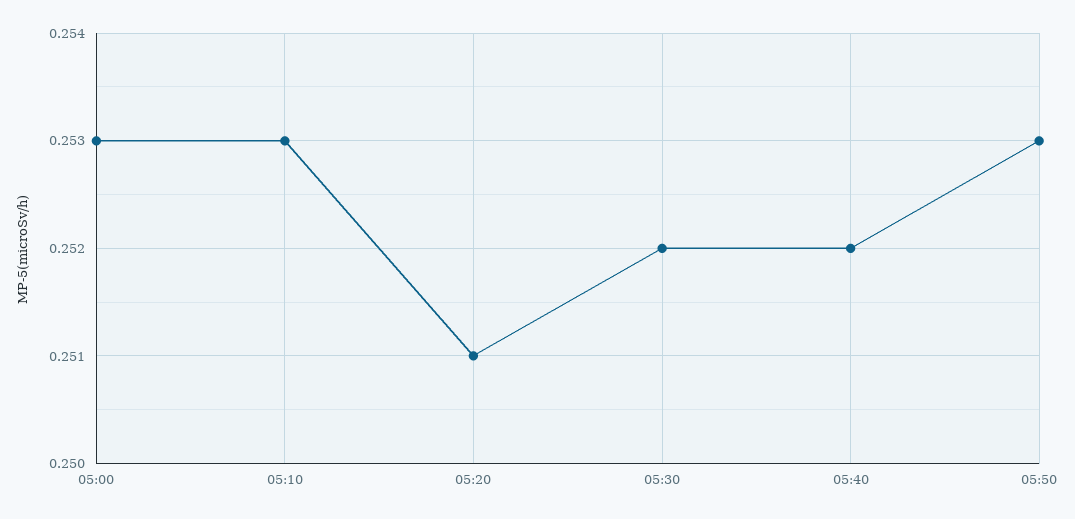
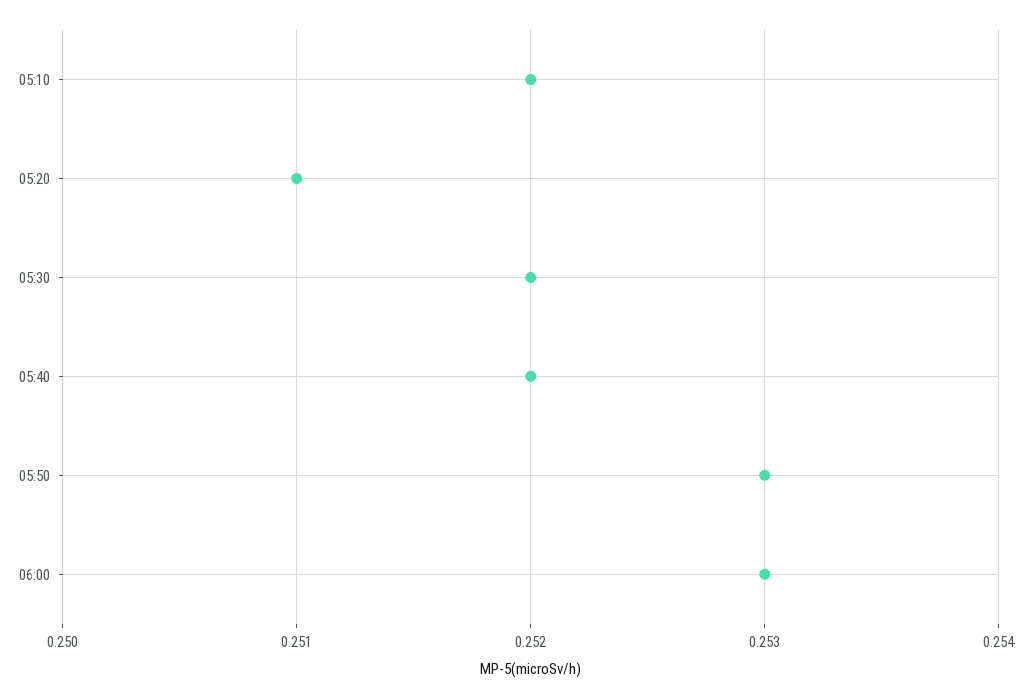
05:00: 0.253 -> none
05:10: 0.253 -> 0.252
06:00: none -> 0.253

